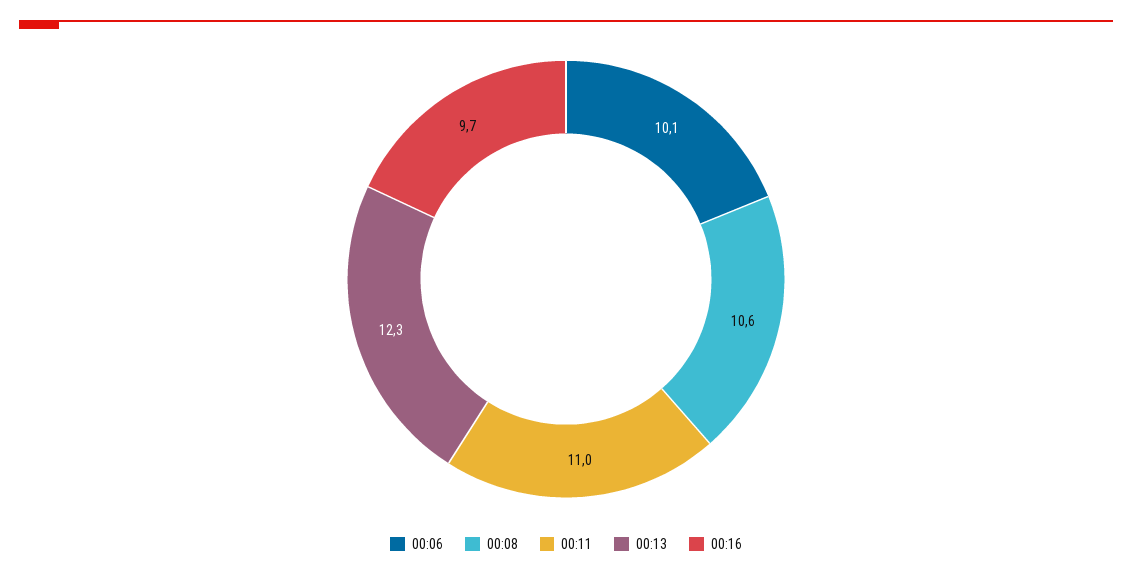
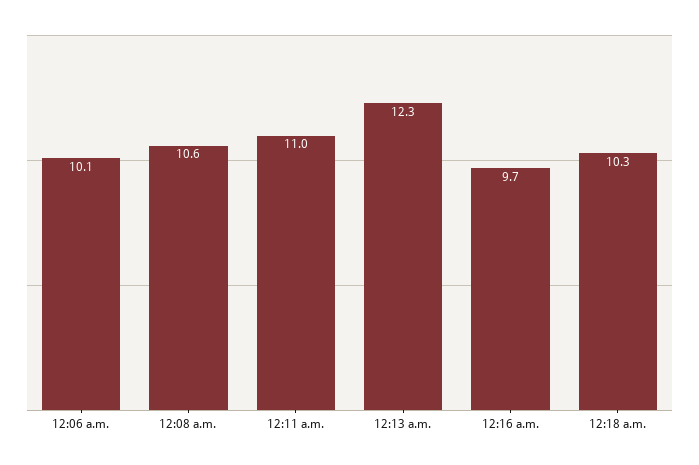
12:18 a.m.: none -> 10.3

